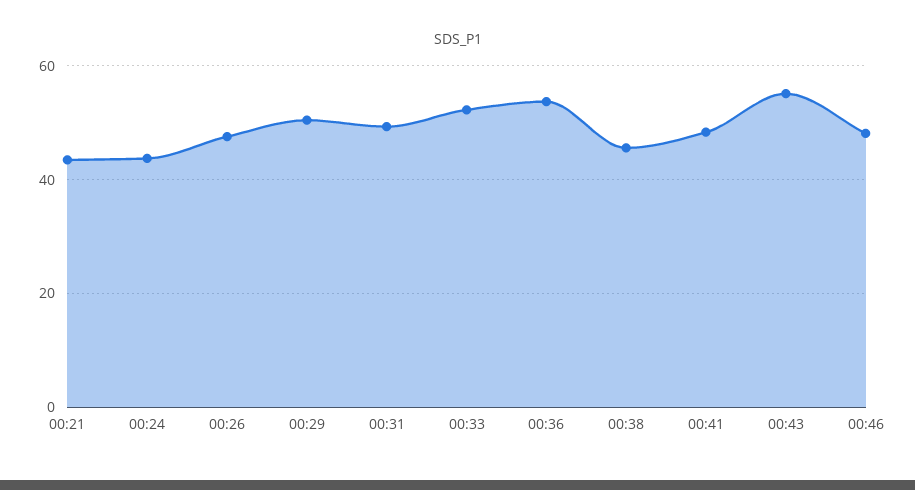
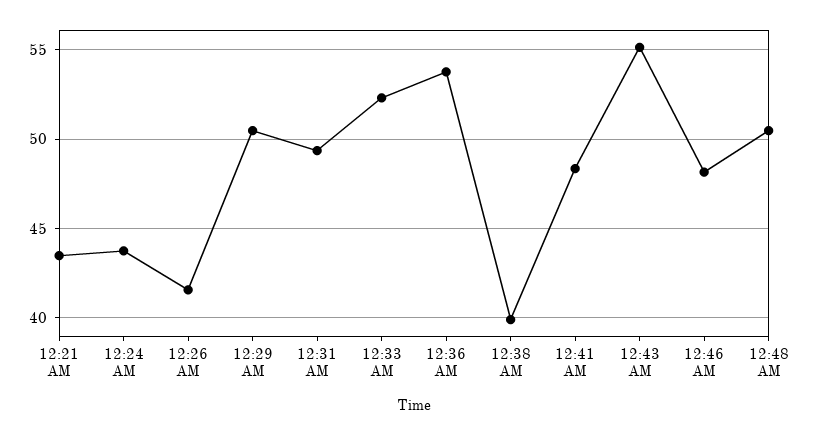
00:26: 48 -> 41.5
00:38: 46 -> 40
12:48 AM: none -> 50.5

